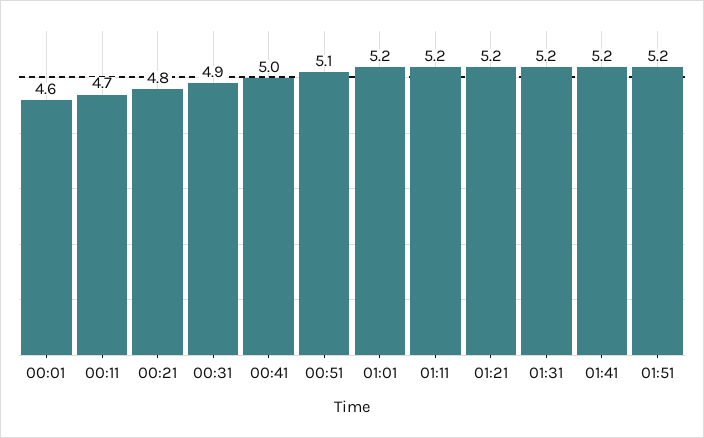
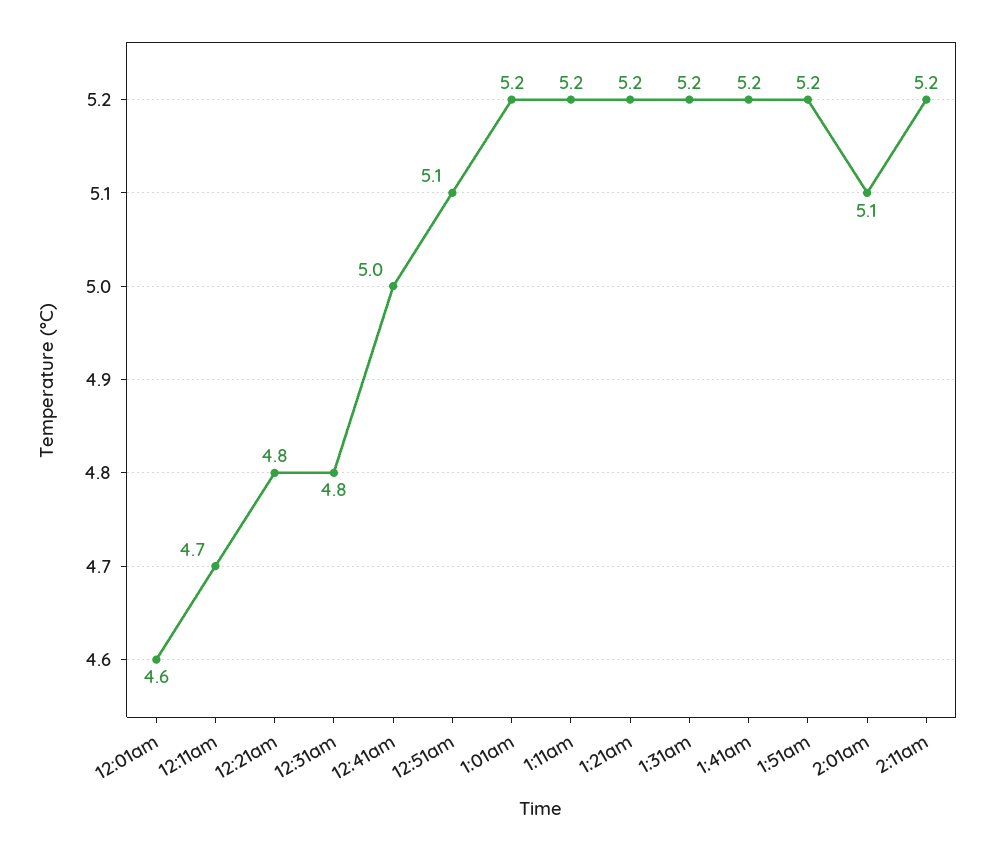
00:31: 4.9 -> 4.8
2:01am: none -> 5.1
2:11am: none -> 5.2

